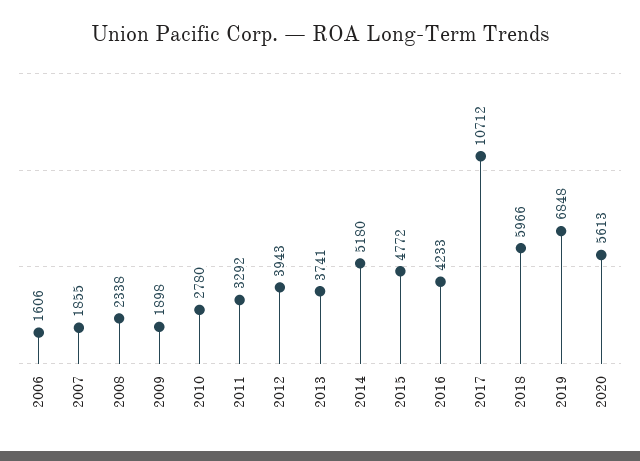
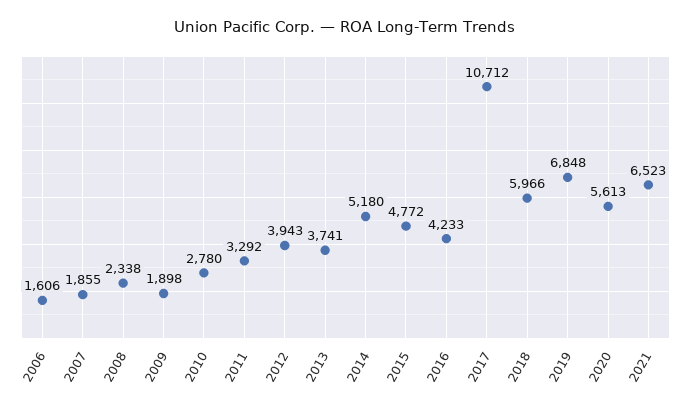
2021: none -> 6523

